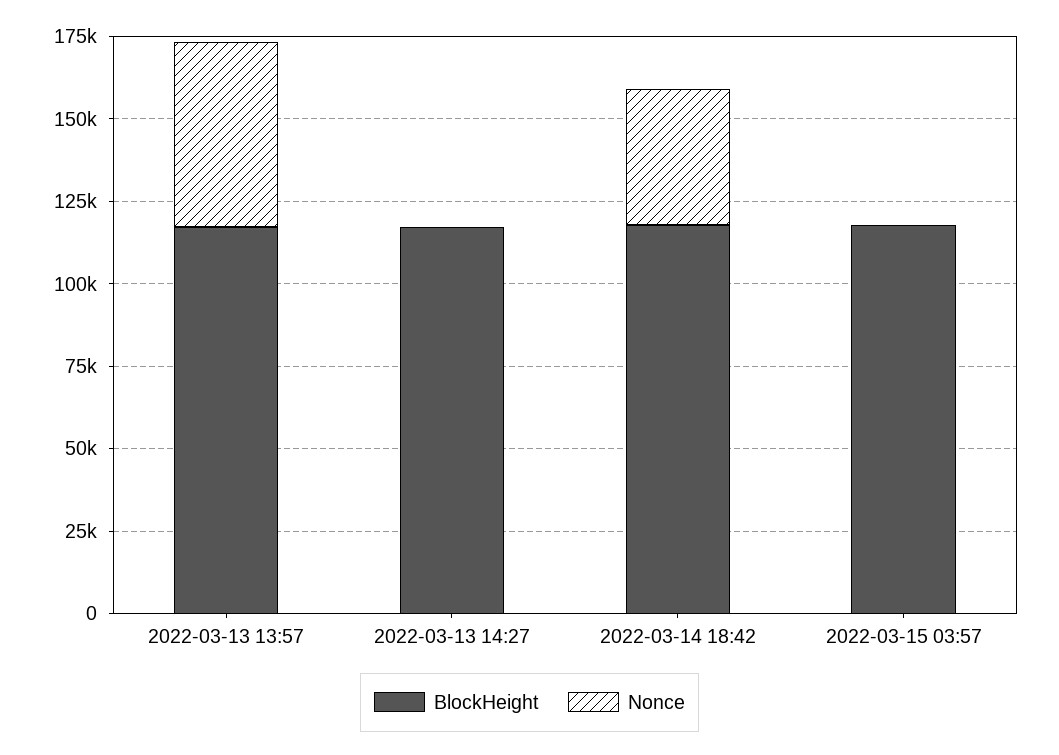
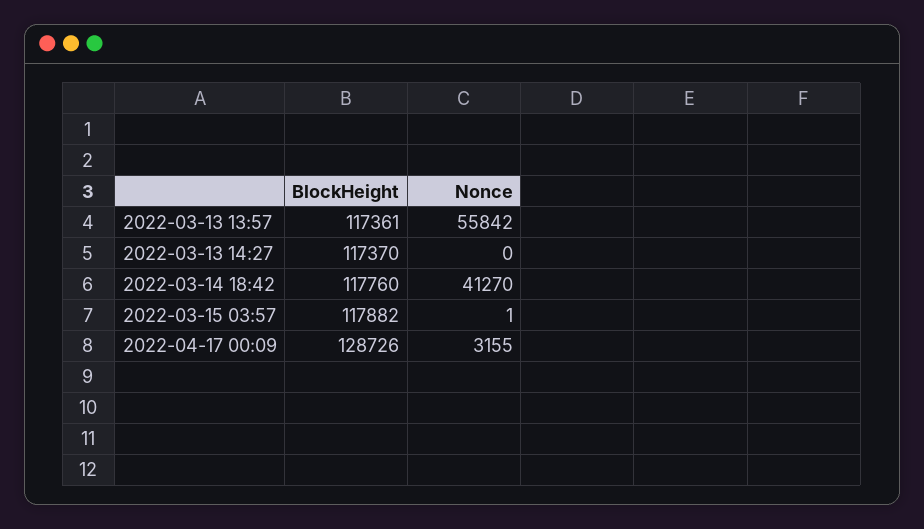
BlockHeight, 2022-04-17 00:09: none -> 128726
Nonce, 2022-04-17 00:09: none -> 3155

